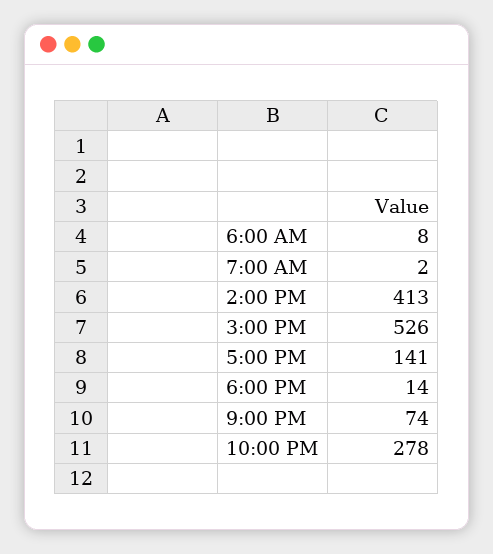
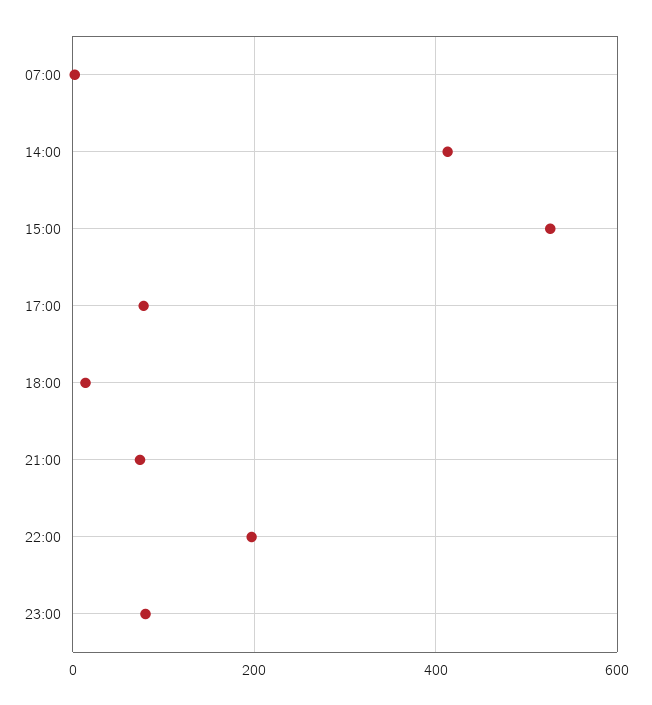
6:00 AM: 8 -> none
5:00 PM: 141 -> 80
10:00 PM: 278 -> 200
23:00: none -> 80

